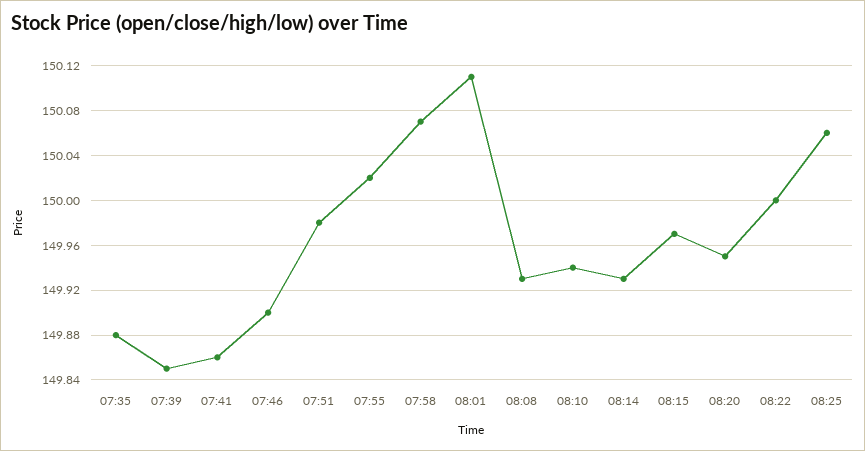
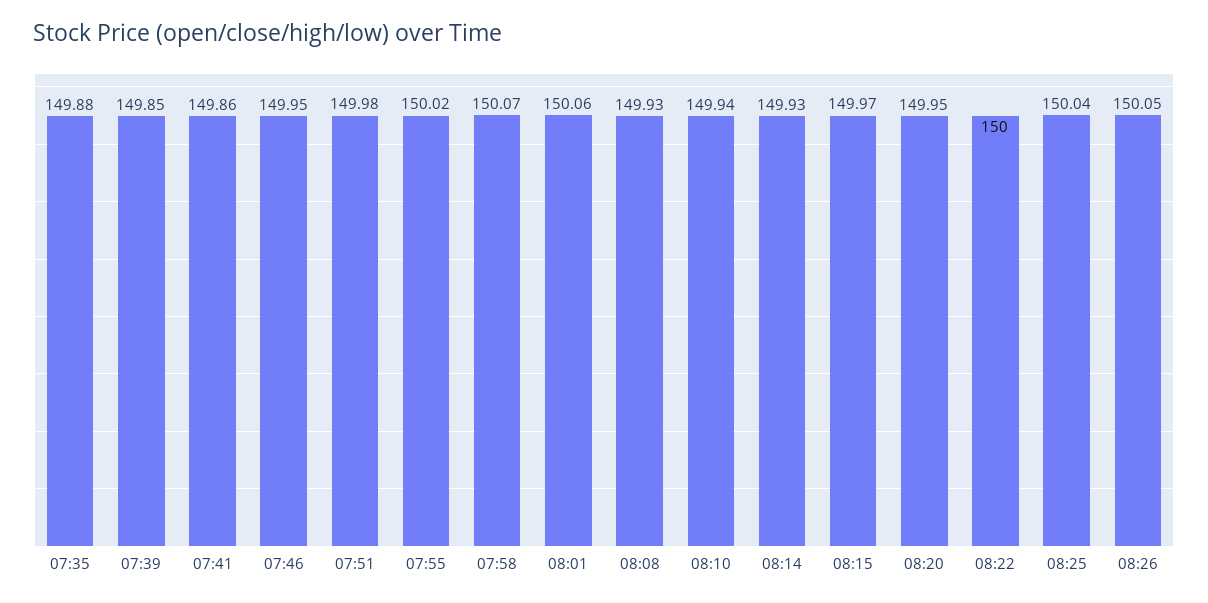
07:46: 149.9 -> 149.95
08:01: 150.11 -> 150.06
08:25: 150.06 -> 150.04
08:26: none -> 150.05

